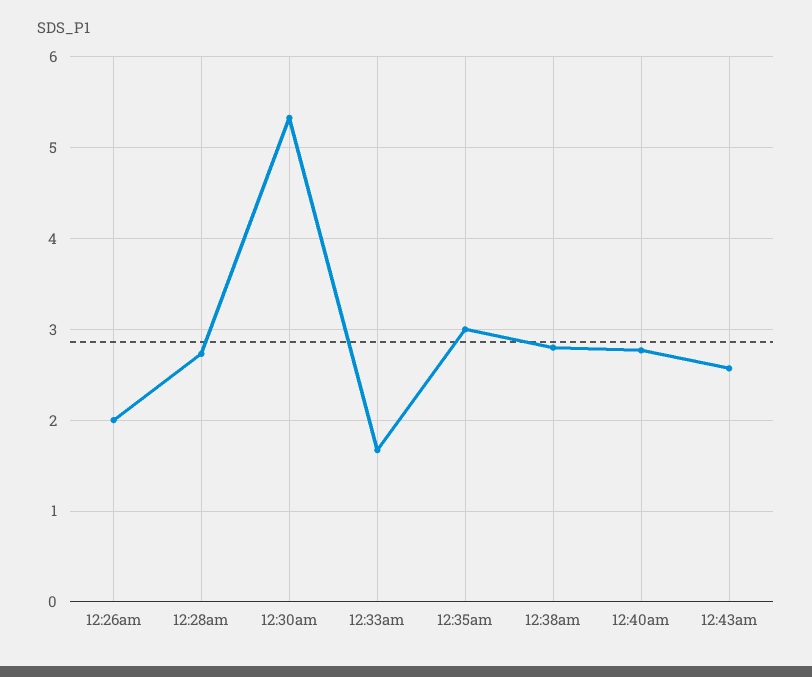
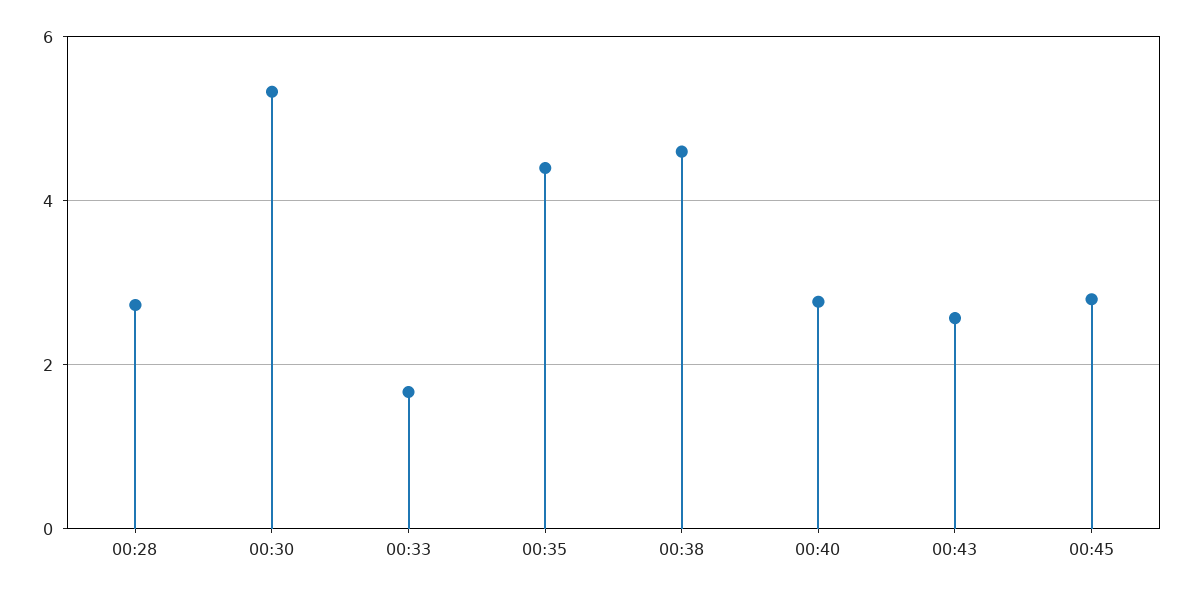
12:26am: 2 -> none
12:35am: 3 -> 4.4
12:38am: 2.8 -> 4.6
00:45: none -> 2.8

